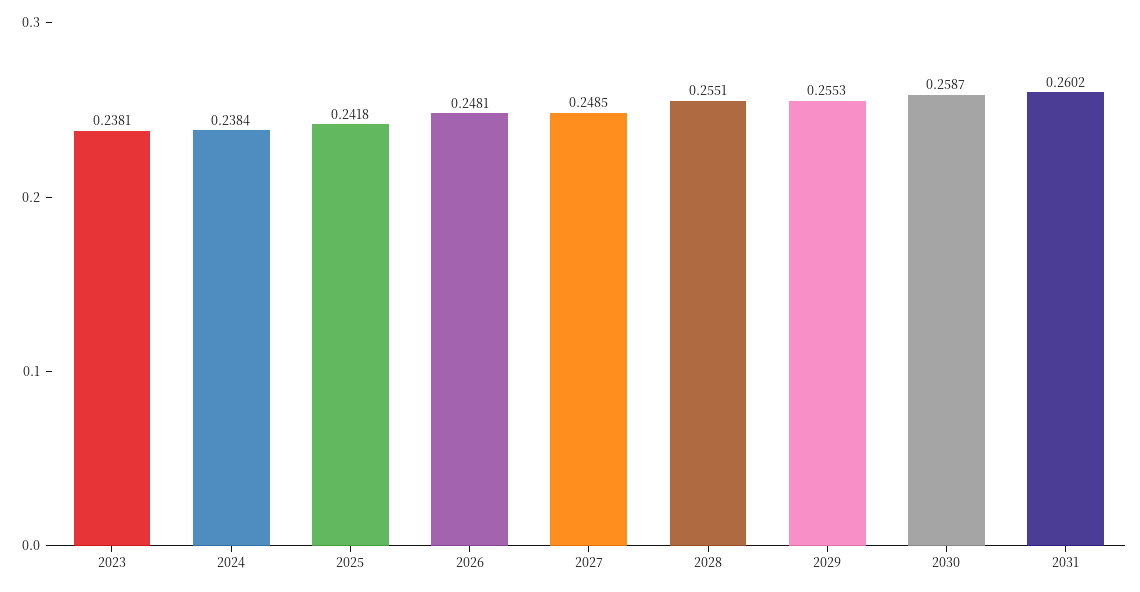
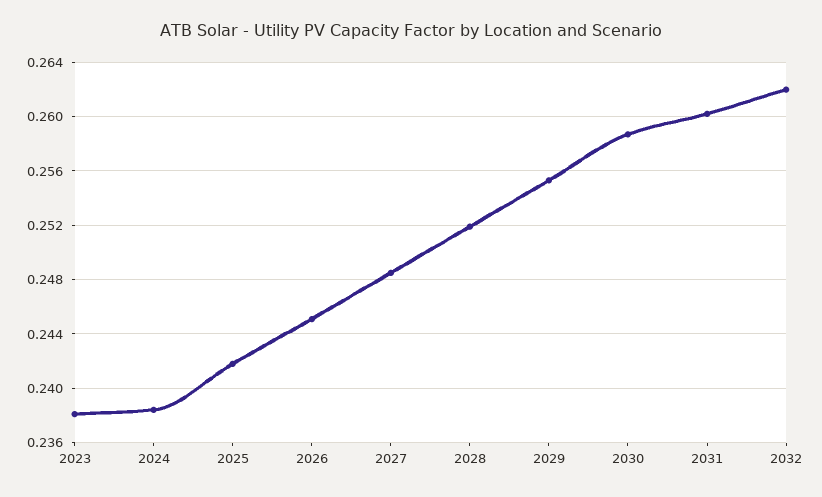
2026: 0.2481 -> 0.245
2028: 0.2551 -> 0.252
2032: none -> 0.262

